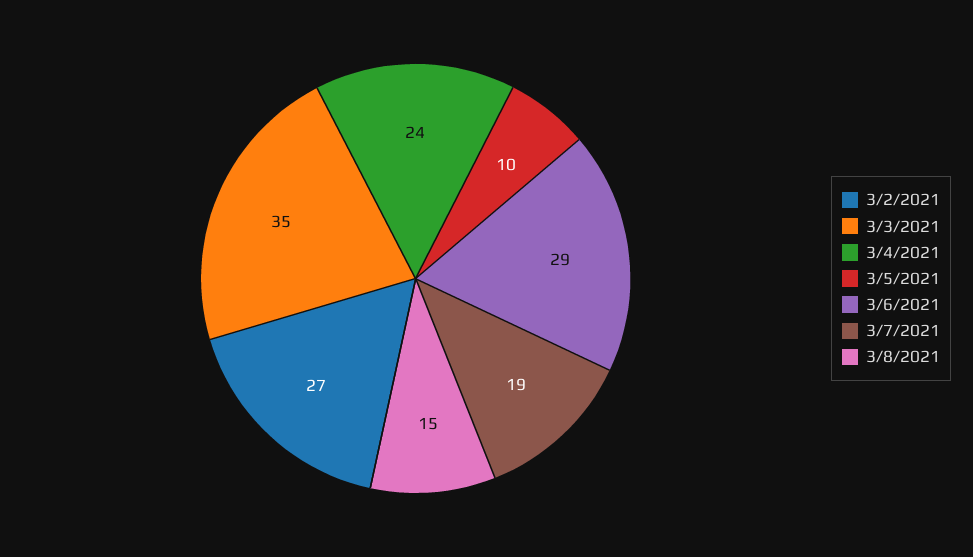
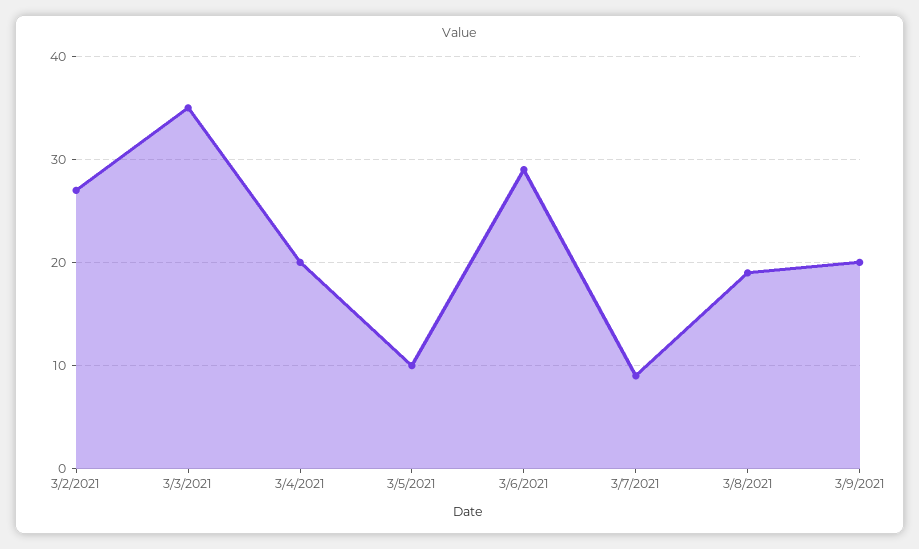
3/4/2021: 24 -> 20
3/7/2021: 19 -> 9
3/8/2021: 15 -> 19
3/9/2021: none -> 20

